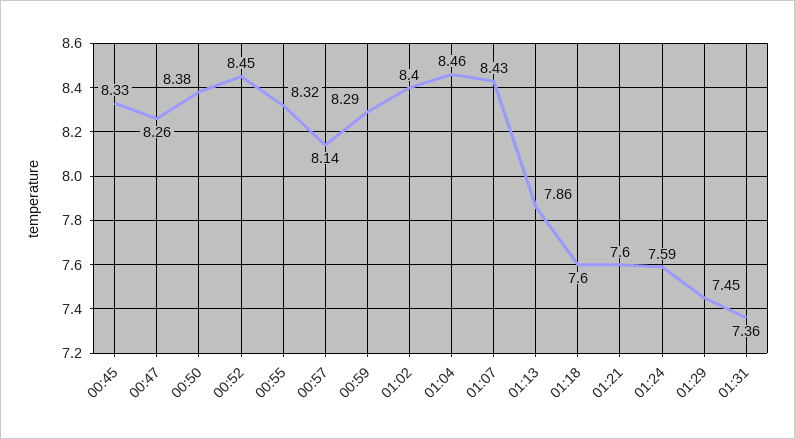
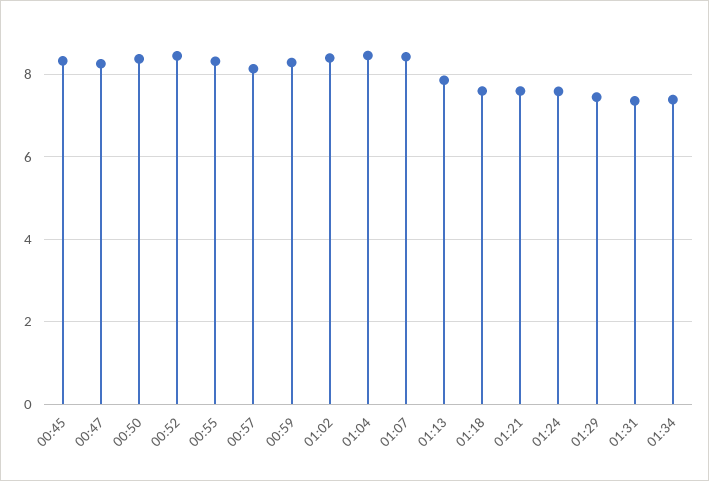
01:34: none -> 7.4

